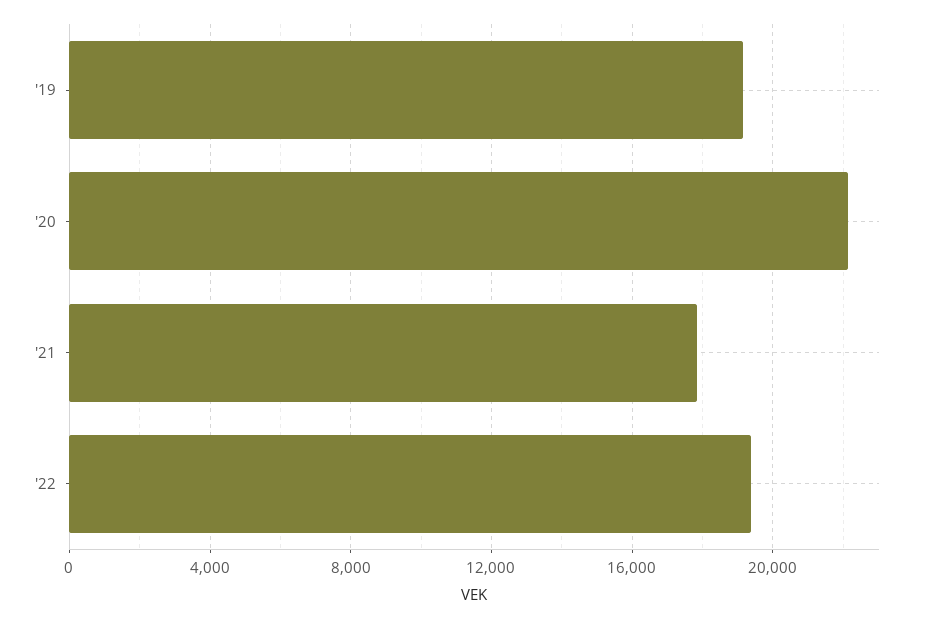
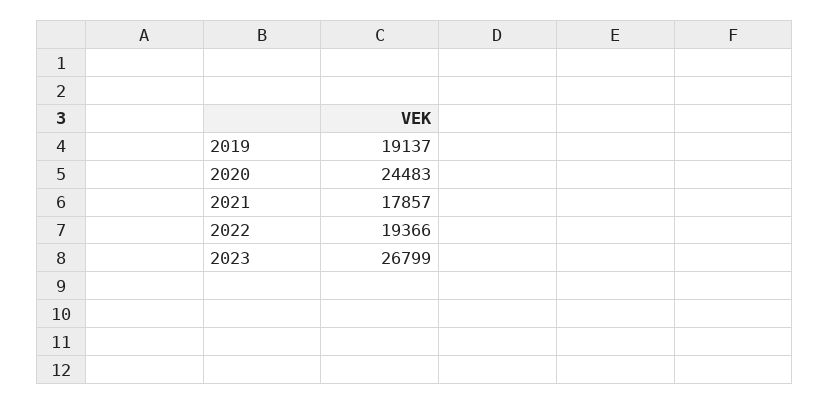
'20: 22000 -> 24483
2023: none -> 26799

